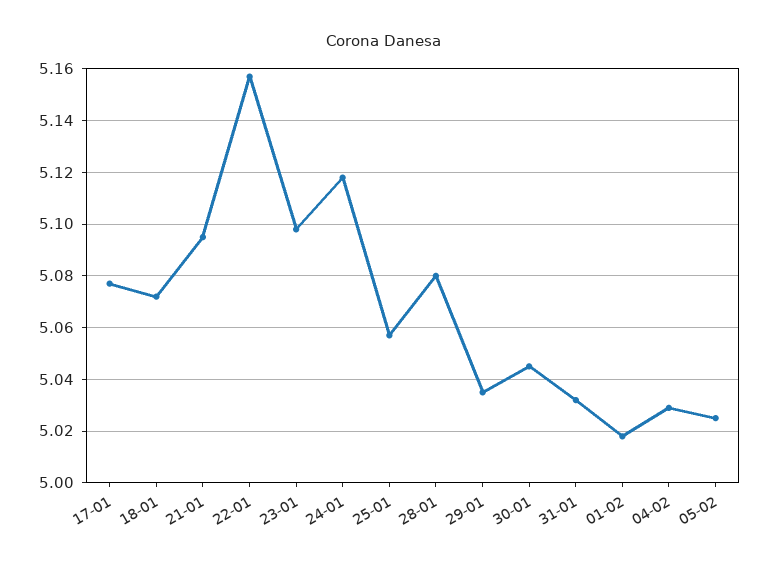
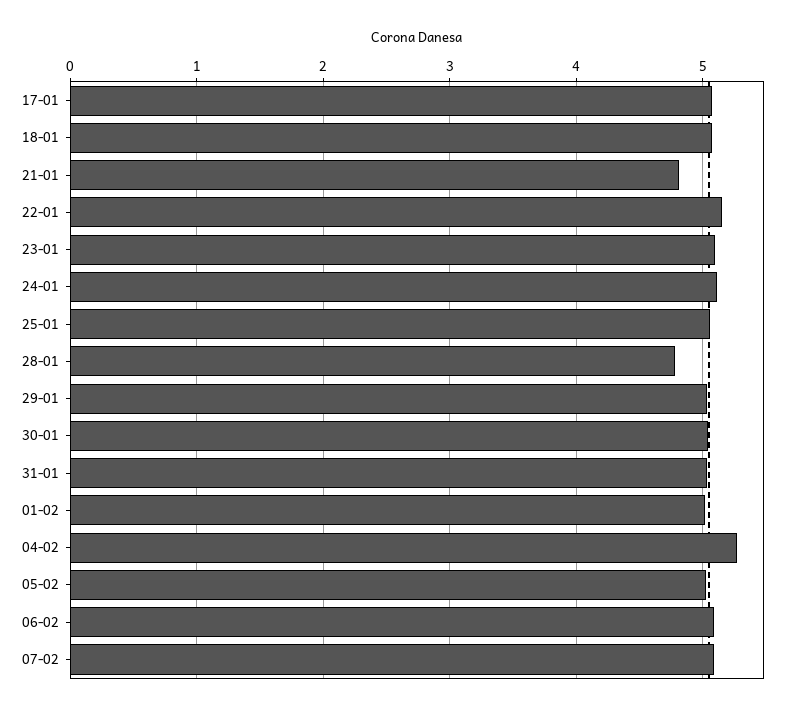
21-01: 5.095 -> 4.8
28-01: 5.08 -> 4.8
04-02: 5.03 -> 5.3
06-02: none -> 5.1
07-02: none -> 5.1

